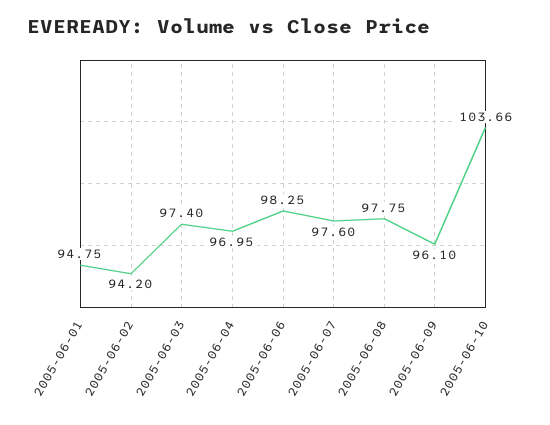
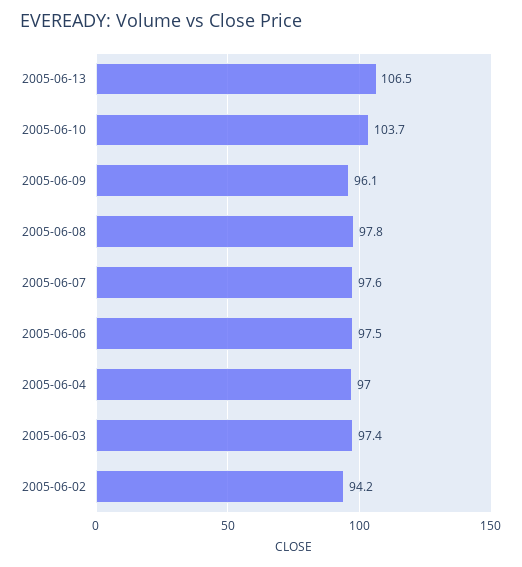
2005-06-01: 94.75 -> none
2005-06-06: 98.25 -> 97.5
2005-06-13: none -> 106.5

